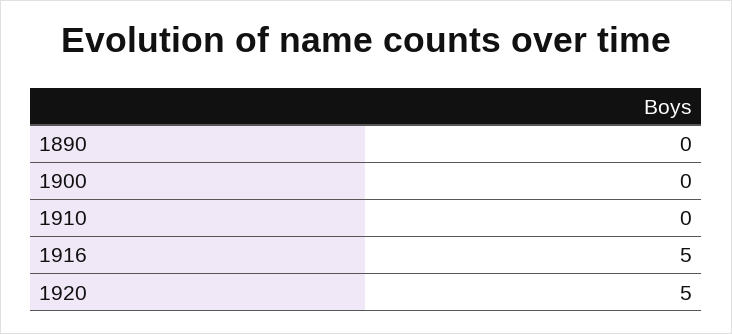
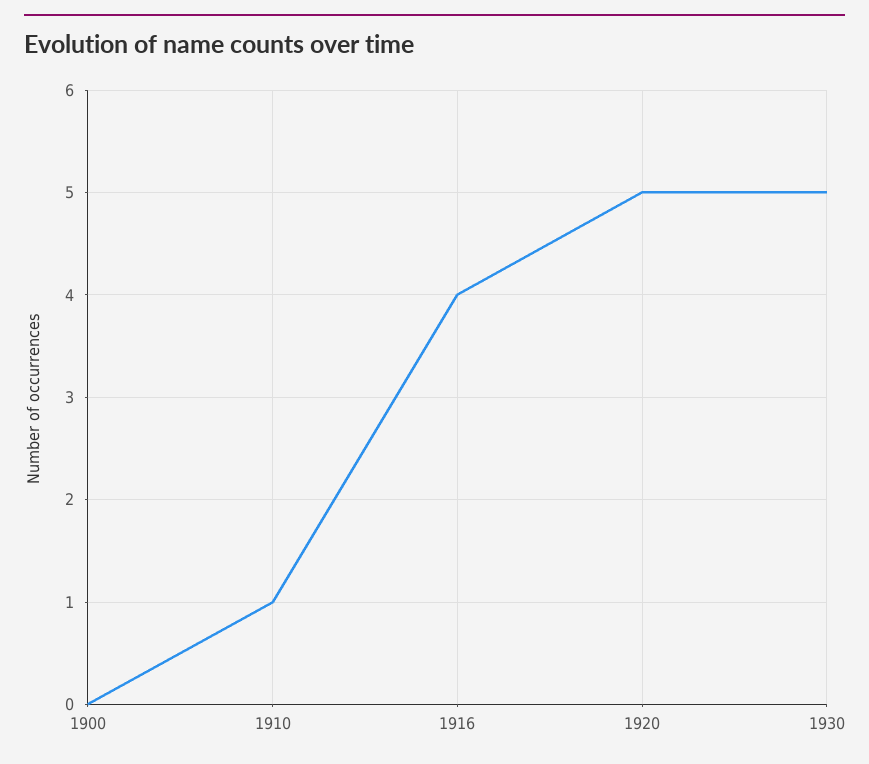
1890: 0 -> none
1910: 0 -> 1
1916: 5 -> 4
1930: none -> 5

